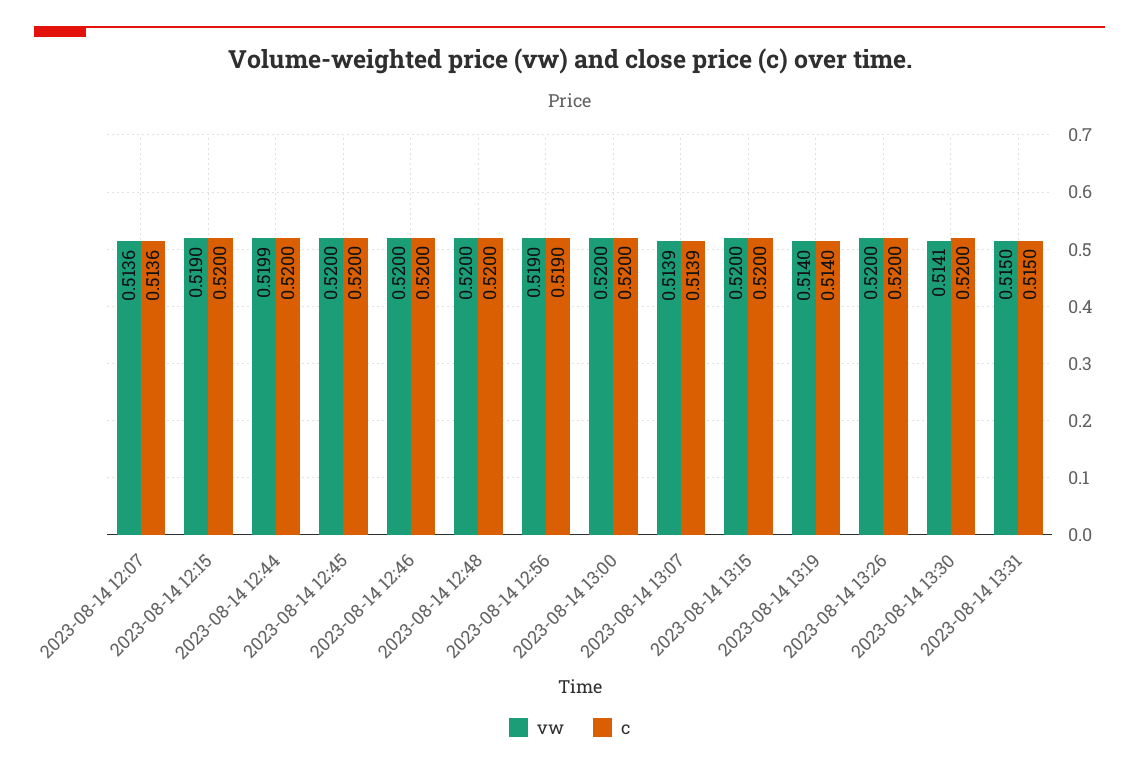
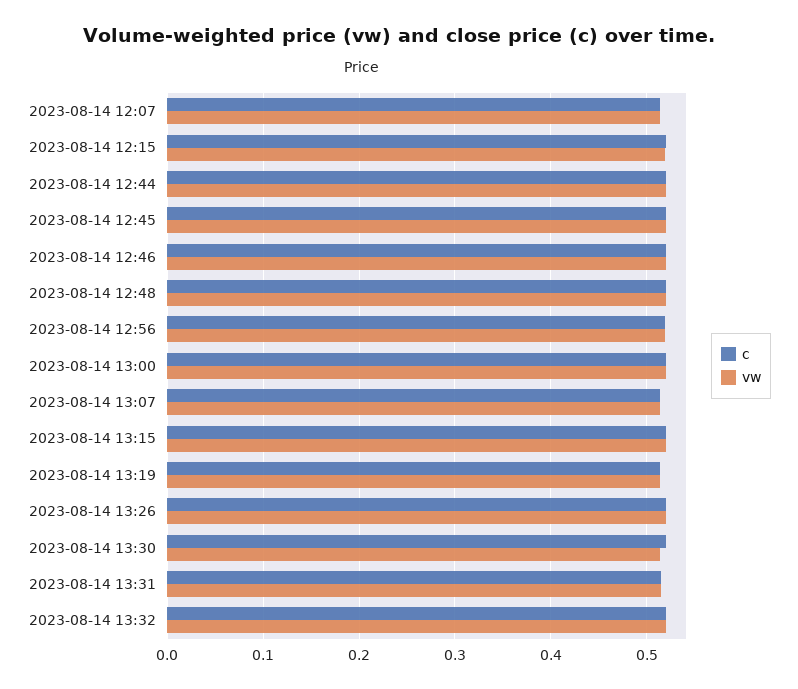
c, 2023-08-14 13:32: none -> 0.52
vw, 2023-08-14 13:32: none -> 0.52

